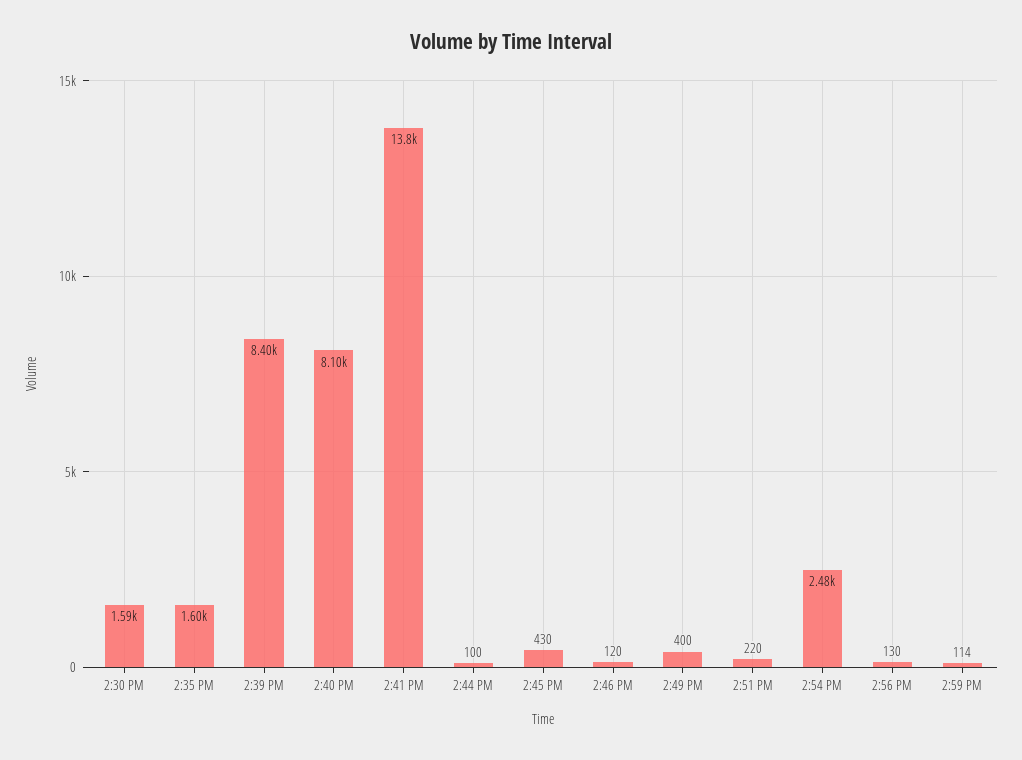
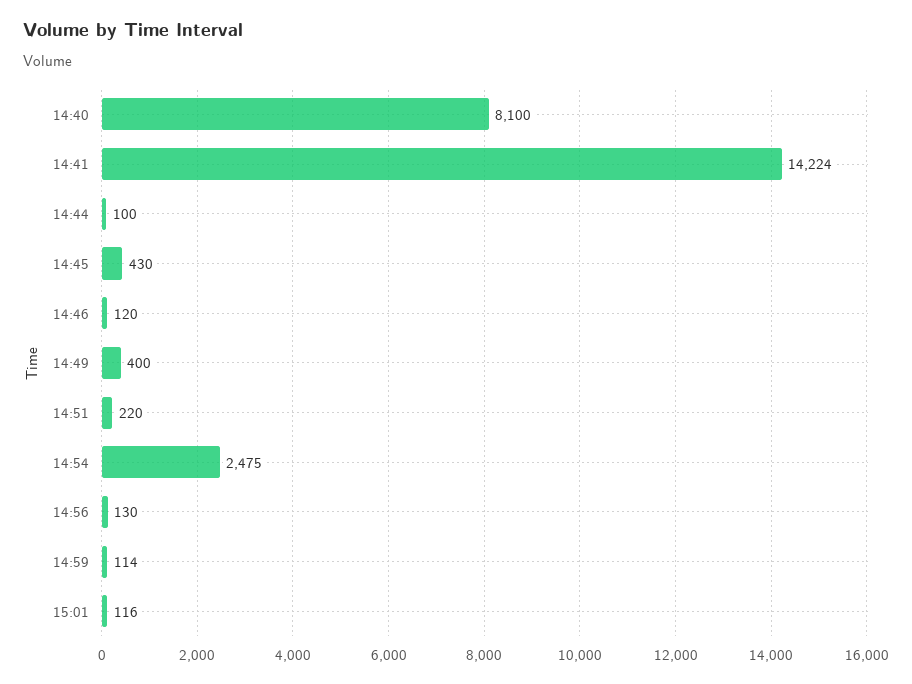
2:30 PM: 1590 -> none
2:35 PM: 1600 -> none
2:39 PM: 8400 -> none
2:41 PM: 13800 -> 14224
15:01: none -> 116

